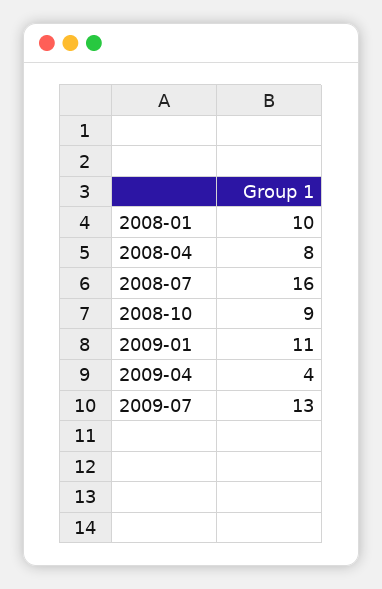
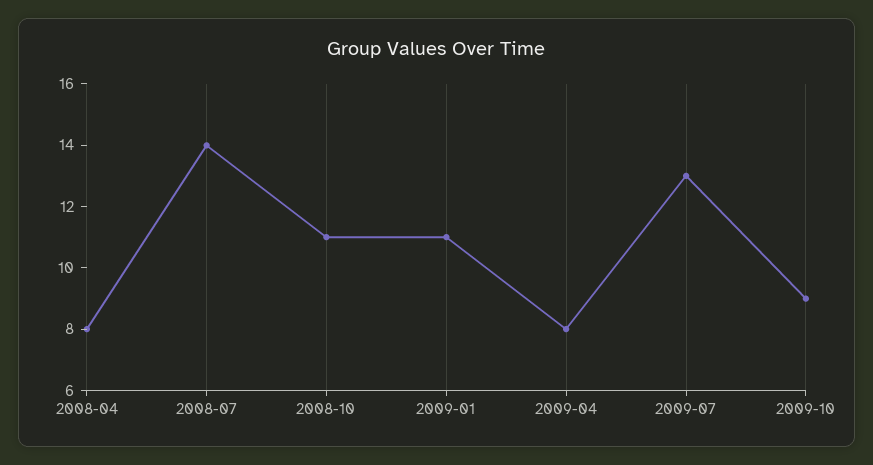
2008-01: 10 -> none
2008-07: 16 -> 14
2008-10: 9 -> 11
2009-04: 4 -> 8
2009-10: none -> 9

